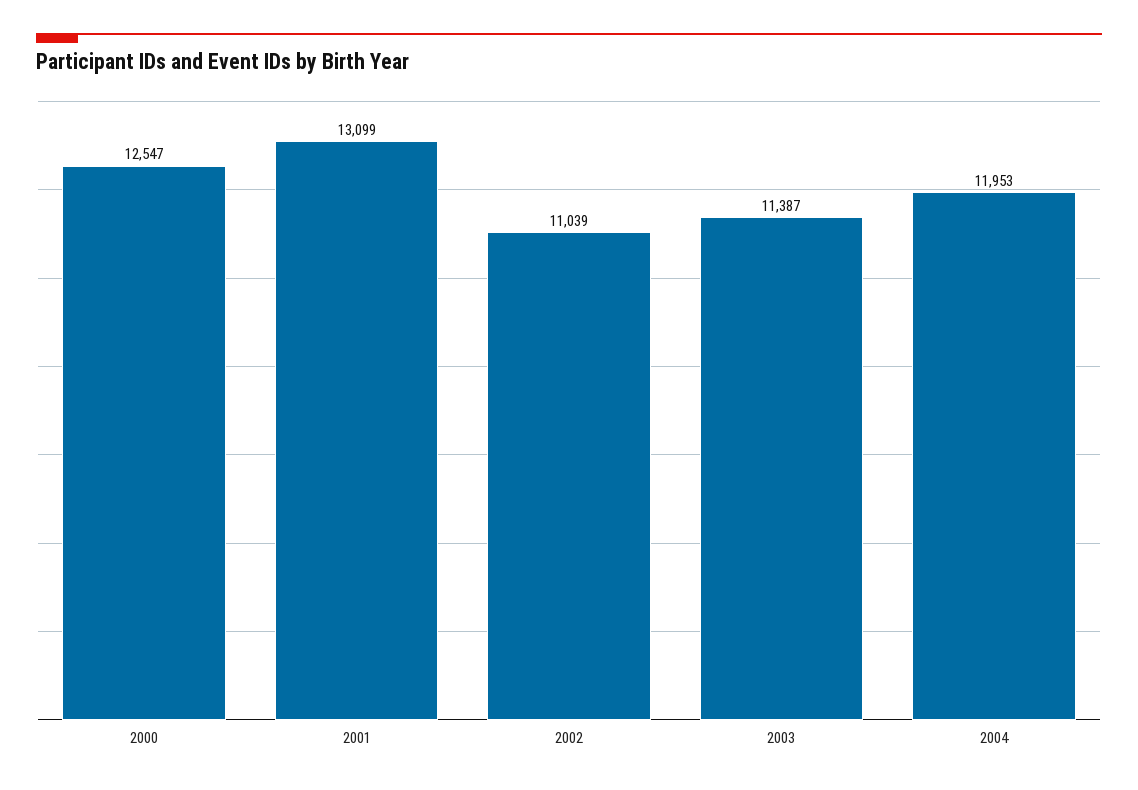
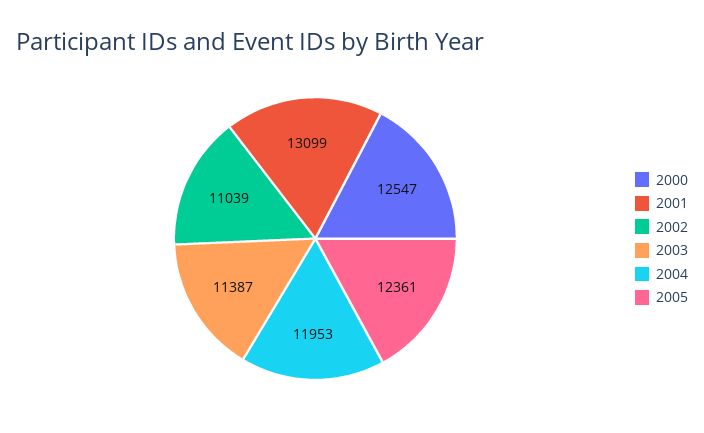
2005: none -> 12361

